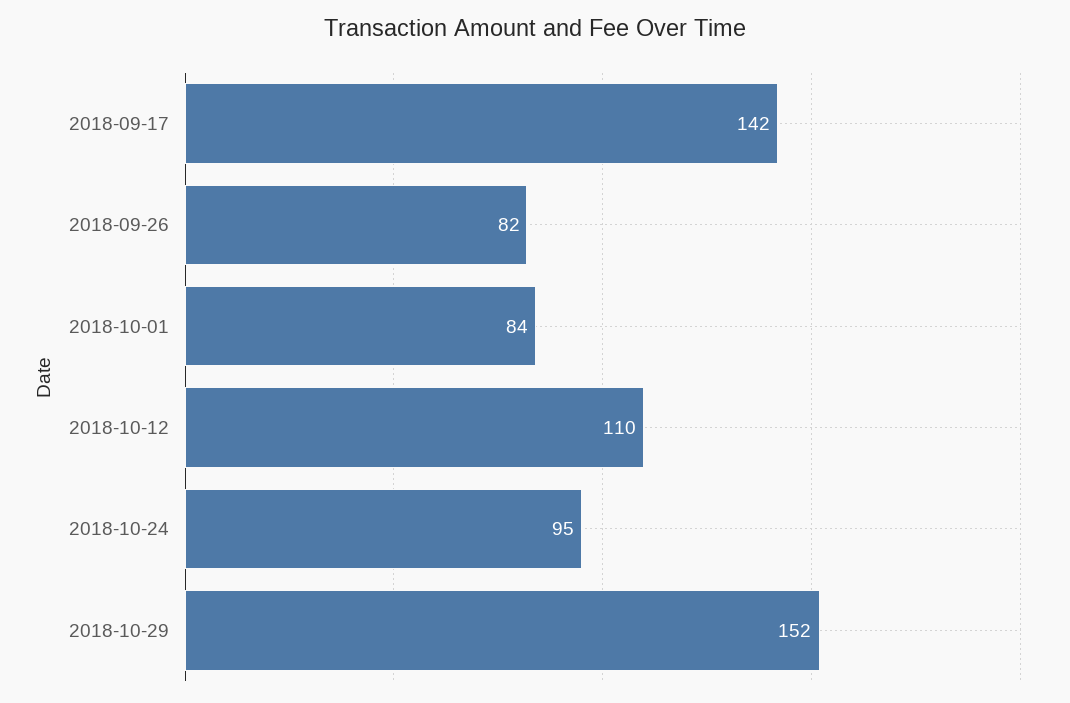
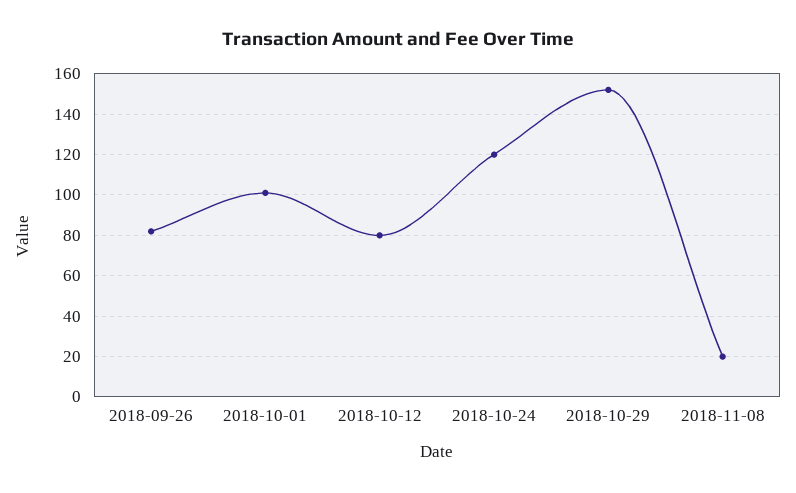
2018-09-17: 142 -> none
2018-10-01: 84 -> 100
2018-10-12: 110 -> 80
2018-10-24: 95 -> 120
2018-11-08: none -> 20

